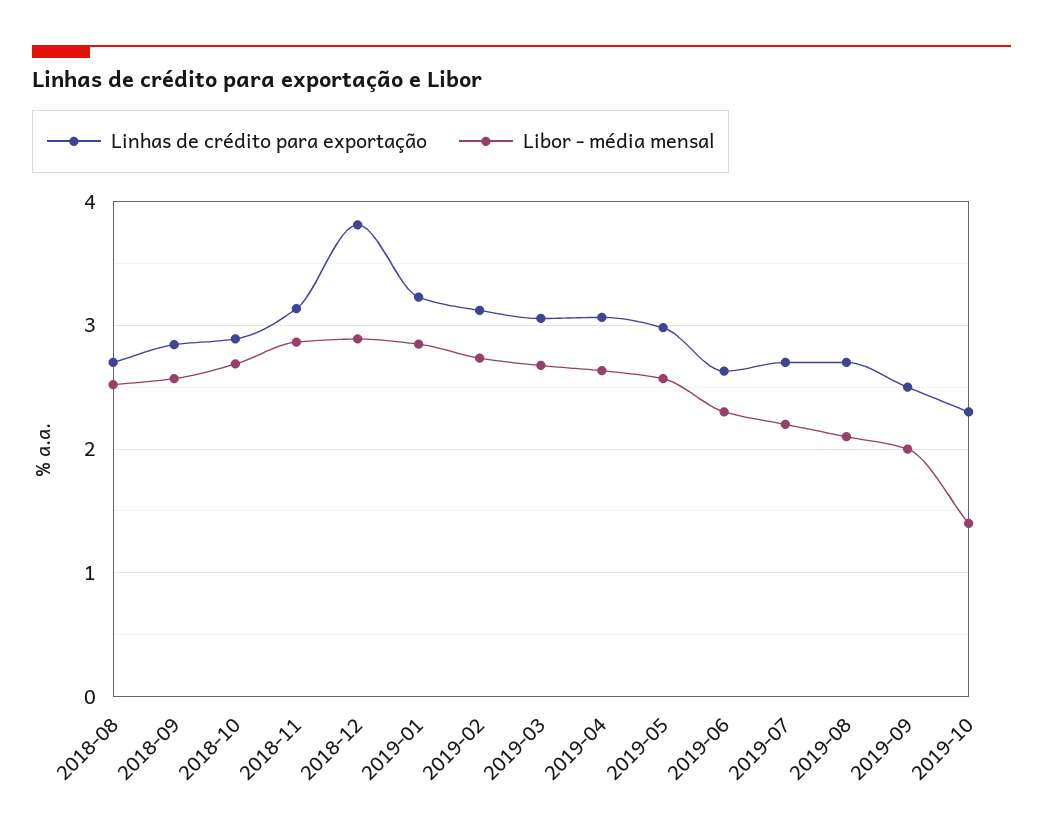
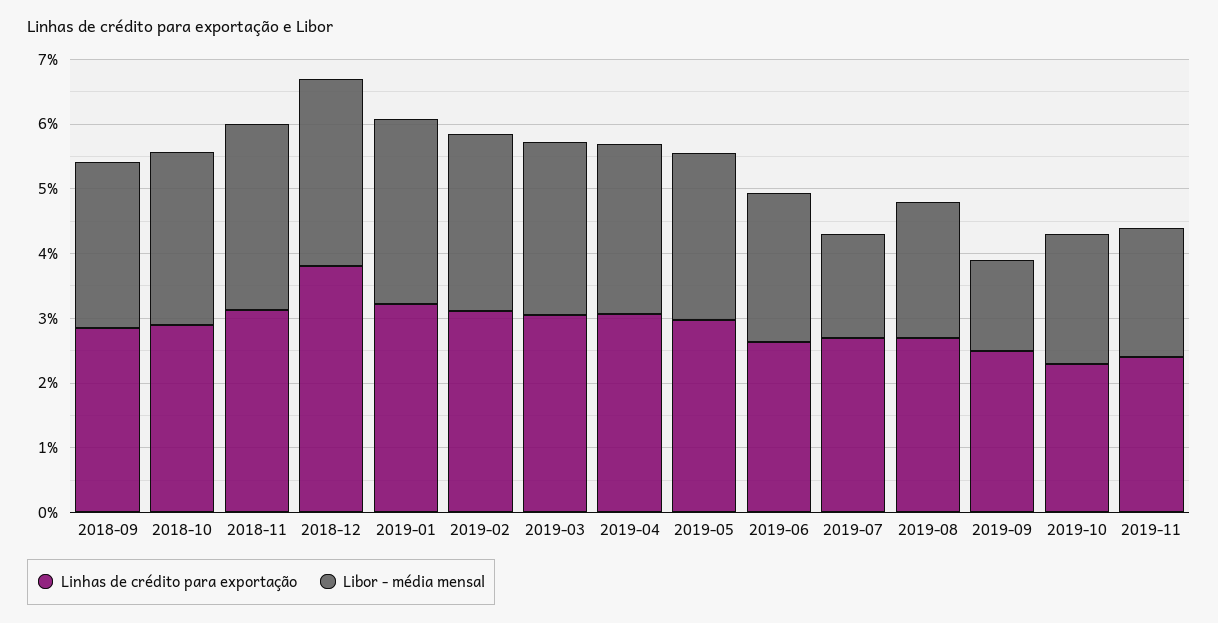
Linhas de crédito para exportação, 2018-08: 2.7 -> none
Libor - média mensal, 2018-08: 2.5 -> none
Libor - média mensal, 2019-07: 2.2 -> 1.6
Libor - média mensal, 2019-09: 2 -> 1.4
Libor - média mensal, 2019-10: 1.4 -> 2
Linhas de crédito para exportação, 2019-11: none -> 2.4
Libor - média mensal, 2019-11: none -> 2

